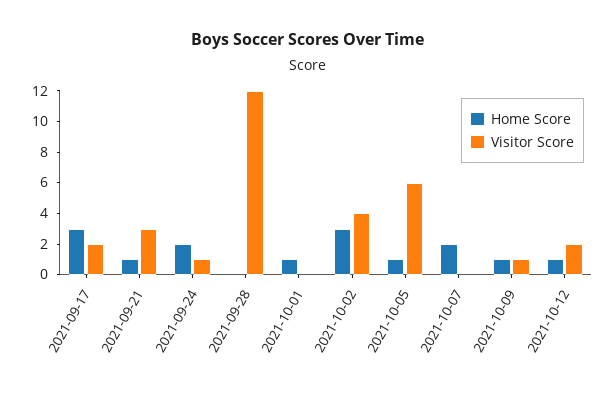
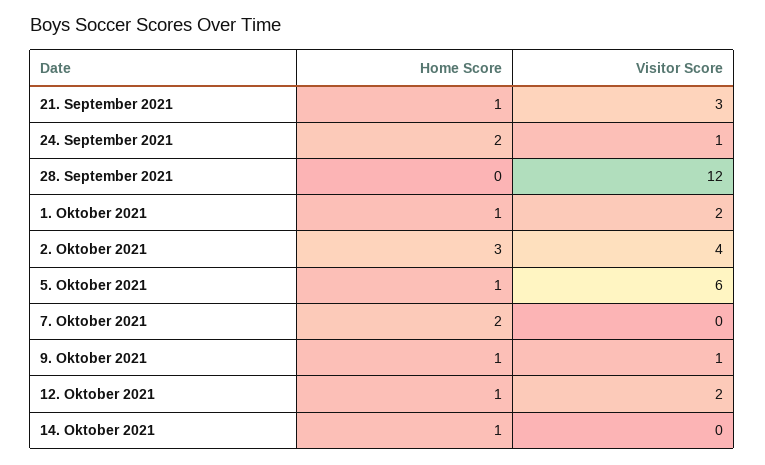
Home Score, 2021-09-17: 3 -> none
Visitor Score, 2021-09-17: 2 -> none
Visitor Score, 2021-10-01: 0 -> 2
Home Score, 14. Oktober 2021: none -> 1
Visitor Score, 14. Oktober 2021: none -> 0

